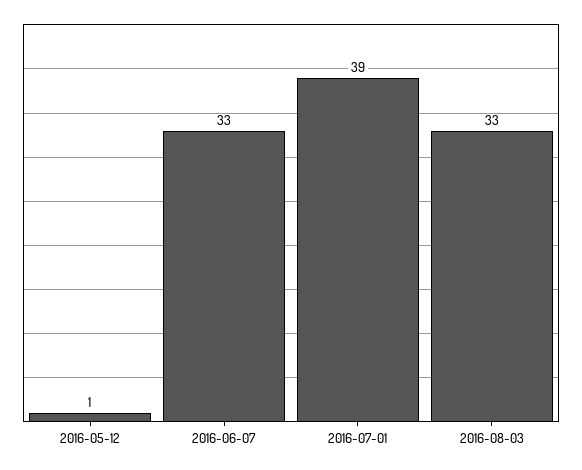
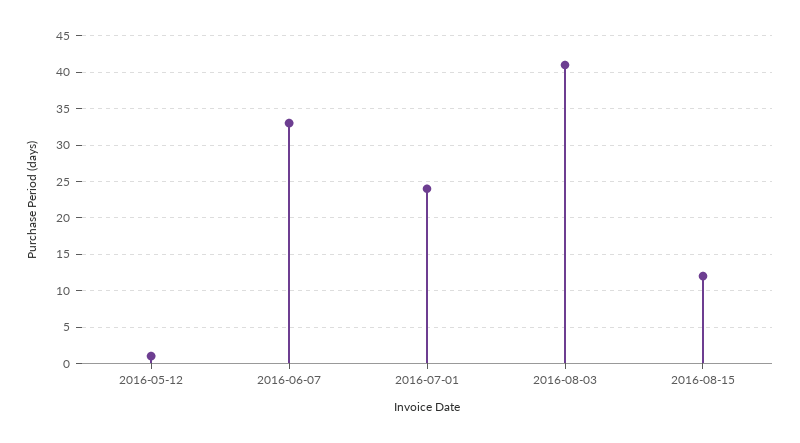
2016-07-01: 39 -> 24
2016-08-03: 33 -> 41
2016-08-15: none -> 12

